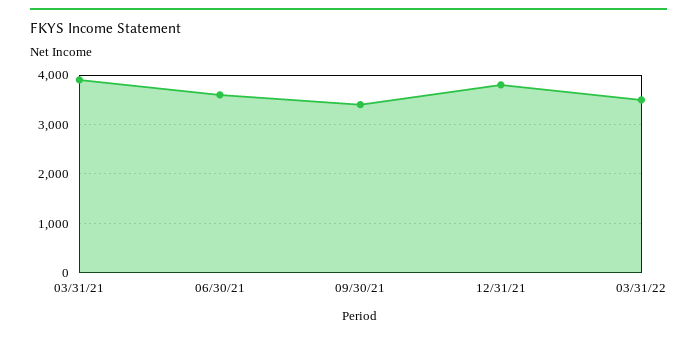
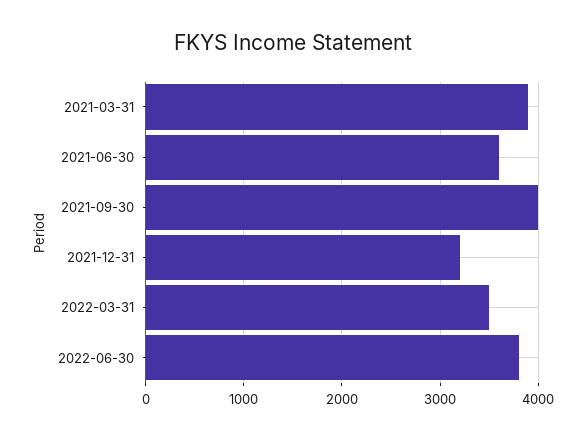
09/30/21: 3400 -> 4000
12/31/21: 3800 -> 3200
2022-06-30: none -> 3800

